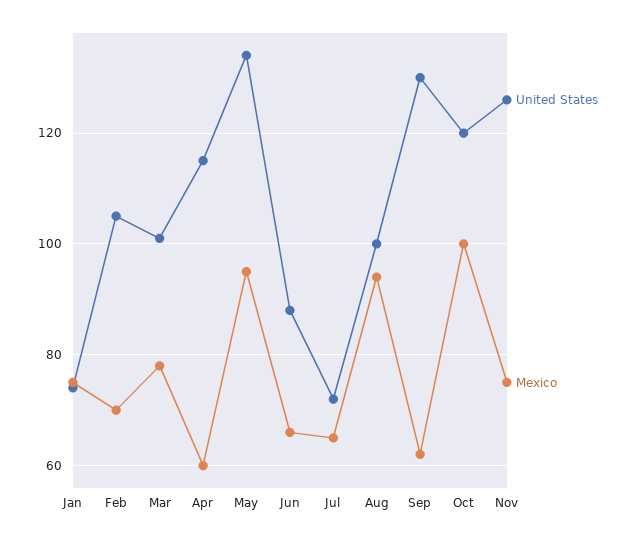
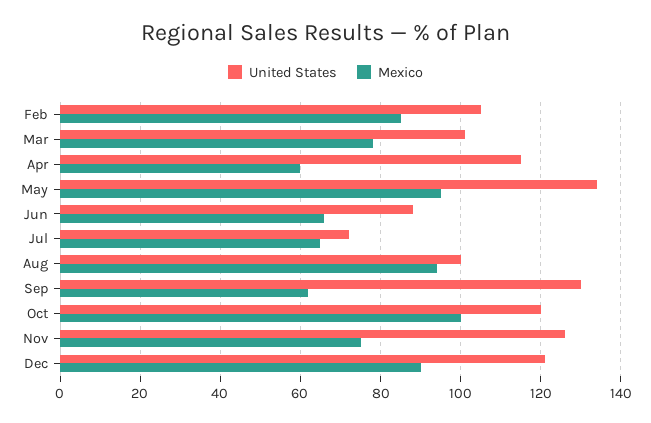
United States, Jan: 75 -> none
Mexico, Jan: 75 -> none
Mexico, Feb: 70 -> 85
United States, Dec: none -> 120
Mexico, Dec: none -> 90

